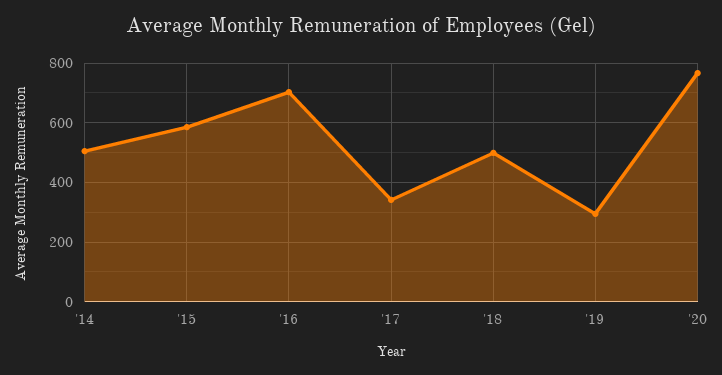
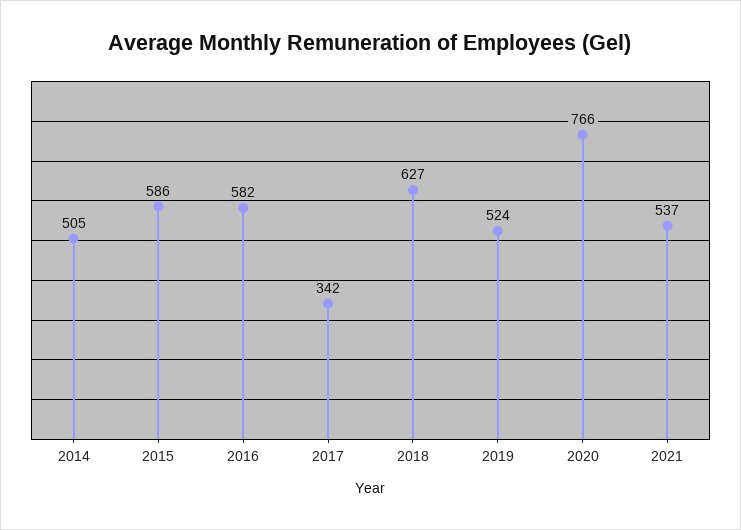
'16: 700 -> 582
'18: 500 -> 627
'19: 300 -> 524
2021: none -> 537

